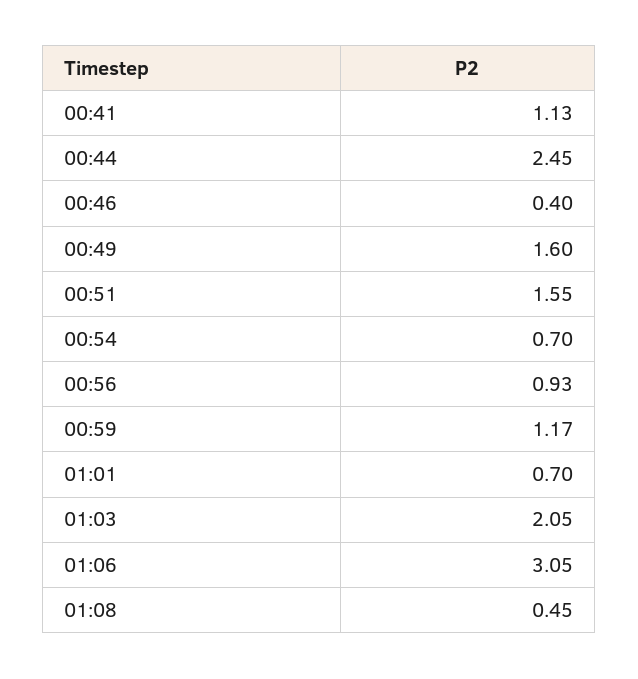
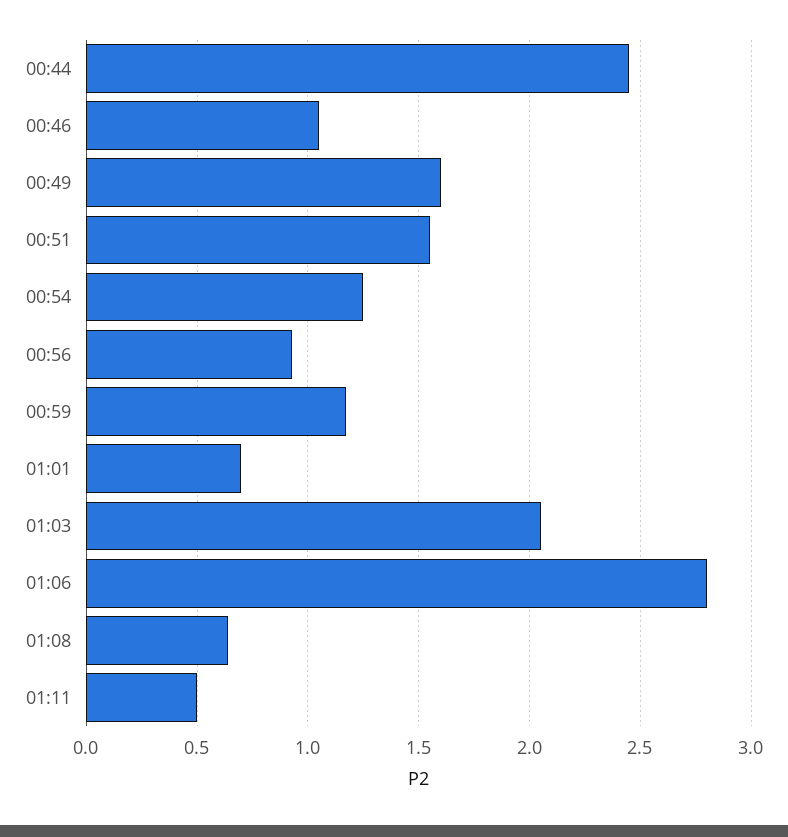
00:41: 1.13 -> none
00:46: 0.4 -> 1.05
00:54: 0.7 -> 1.25
01:06: 3.05 -> 2.8
01:08: 0.45 -> 0.65
01:11: none -> 0.5

